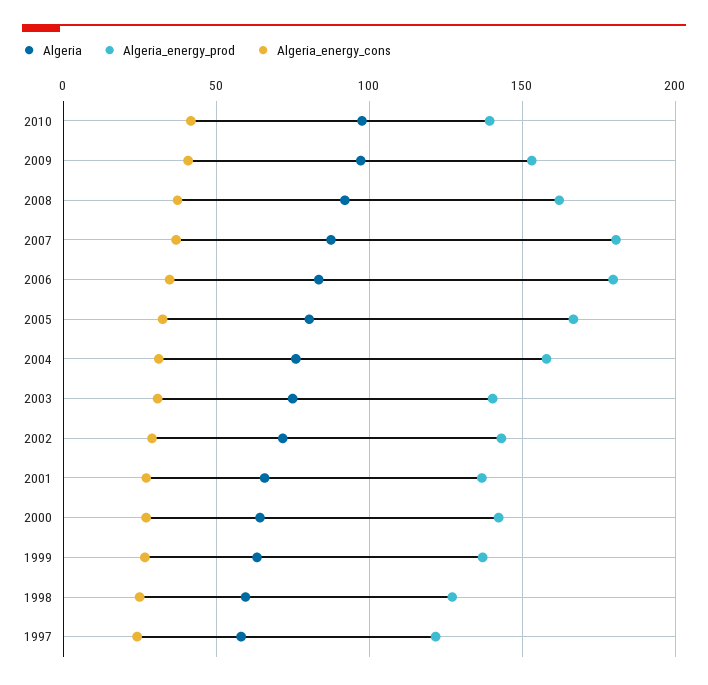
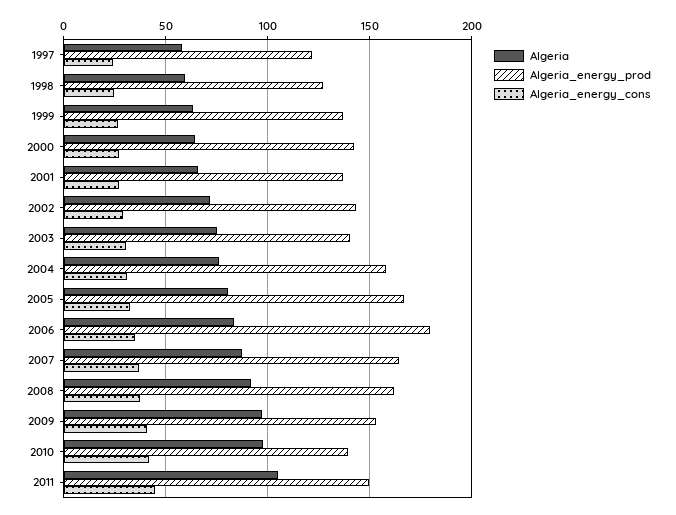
Algeria_energy_prod, 2007: 180 -> 165
Algeria, 2011: none -> 105
Algeria_energy_prod, 2011: none -> 150
Algeria_energy_cons, 2011: none -> 45

